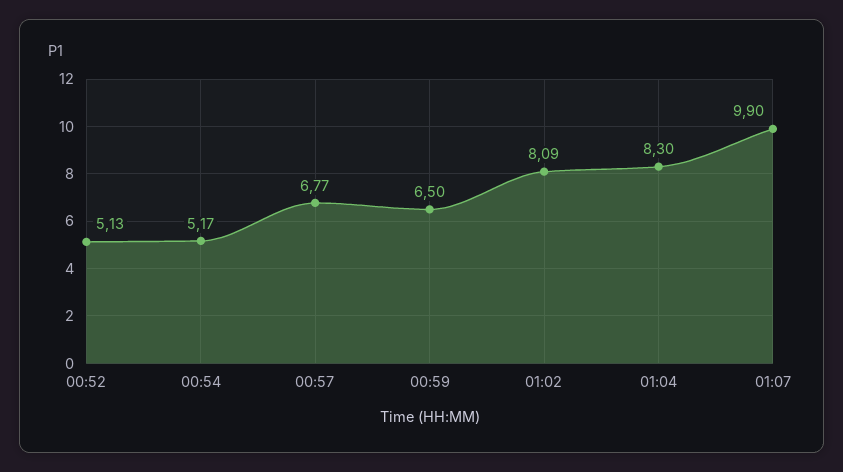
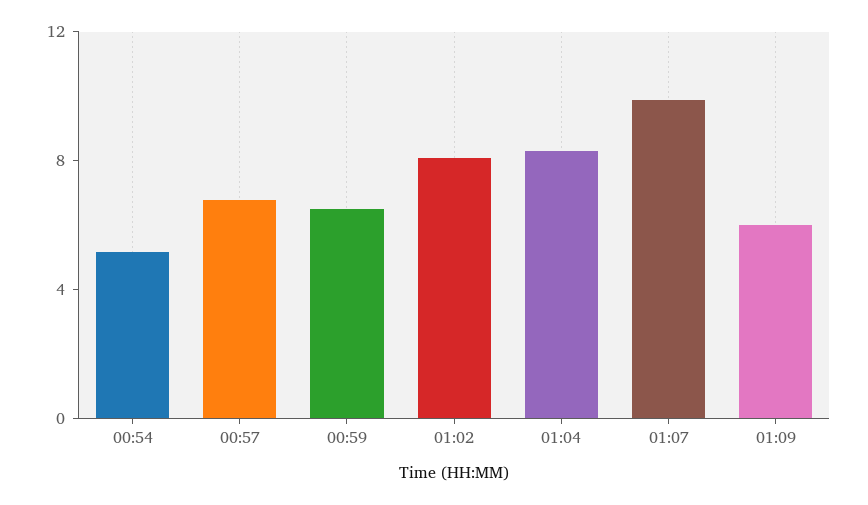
00:52: 5.13 -> none
01:09: none -> 6

